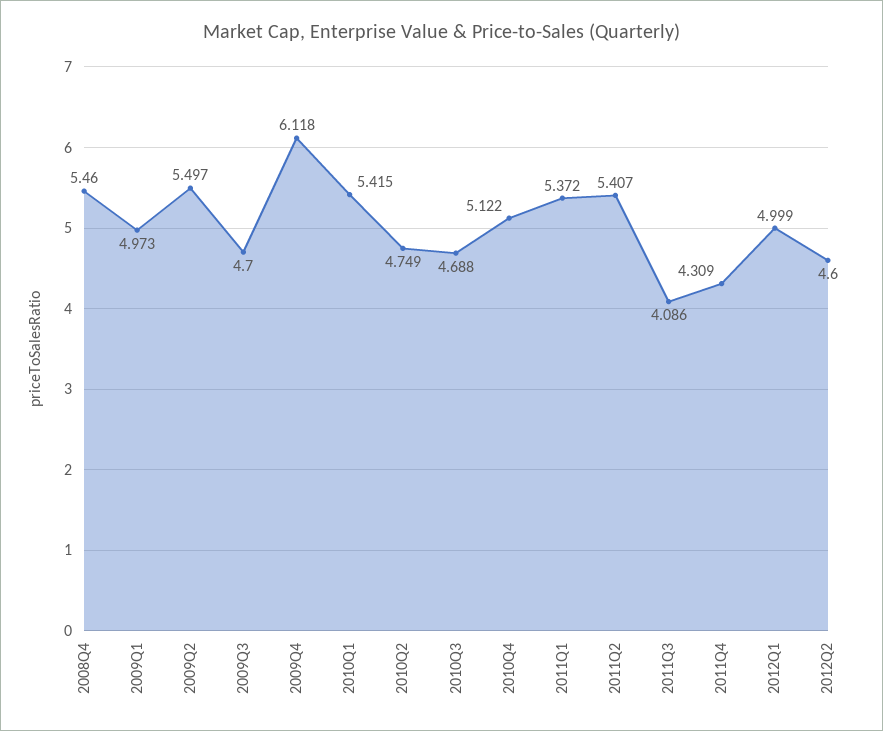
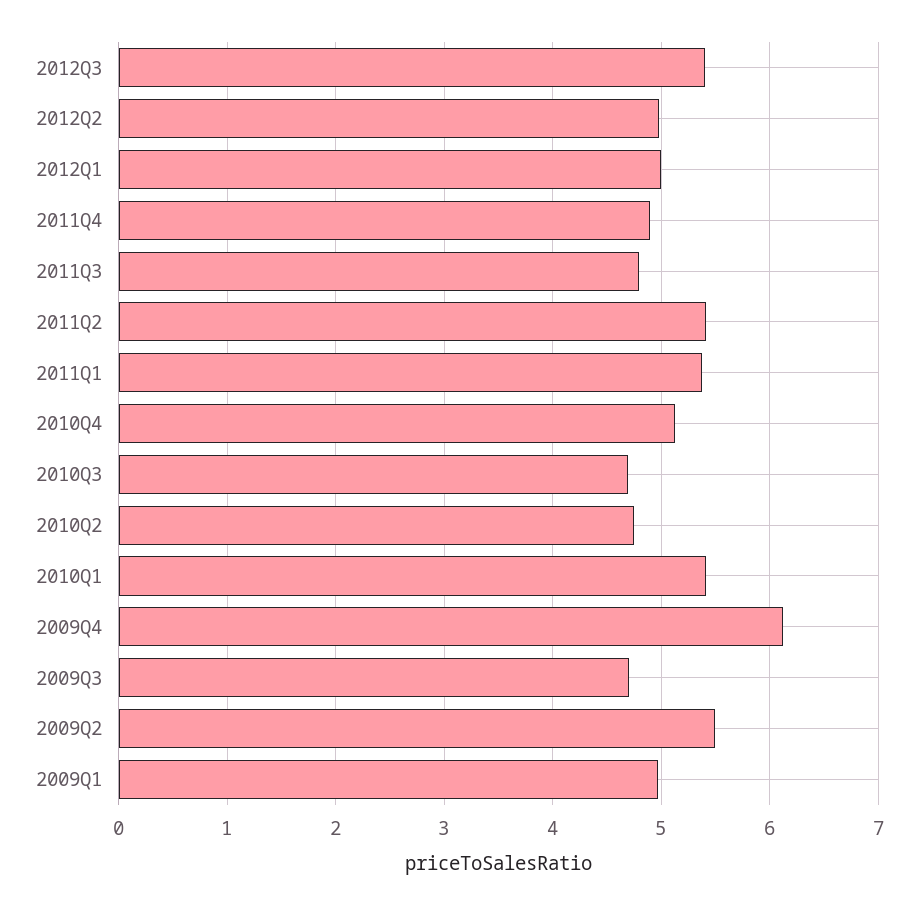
2008Q4: 5.46 -> none
2011Q3: 4.086 -> 4.8
2011Q4: 4.309 -> 4.9
2012Q2: 4.6 -> 5
2012Q3: none -> 5.4

